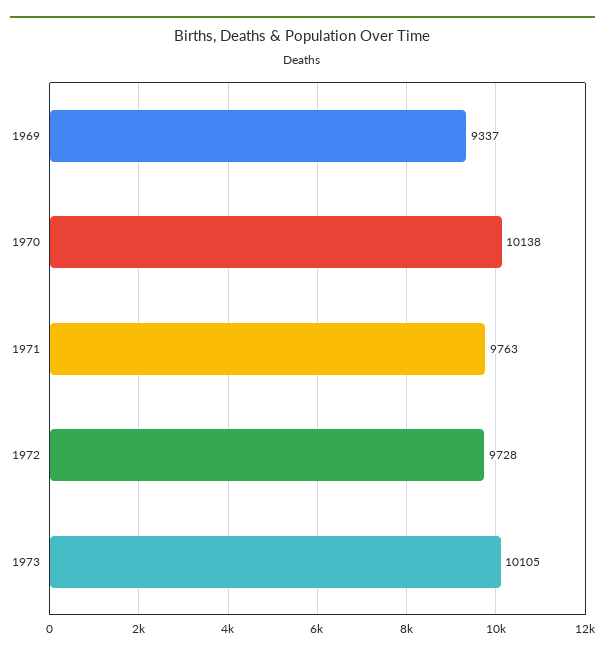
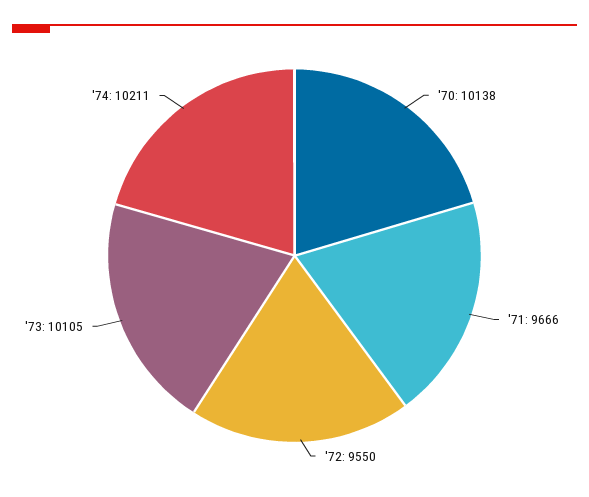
1969: 9337 -> none
1971: 9763 -> 9666
1972: 9728 -> 9550
'74: none -> 10211

